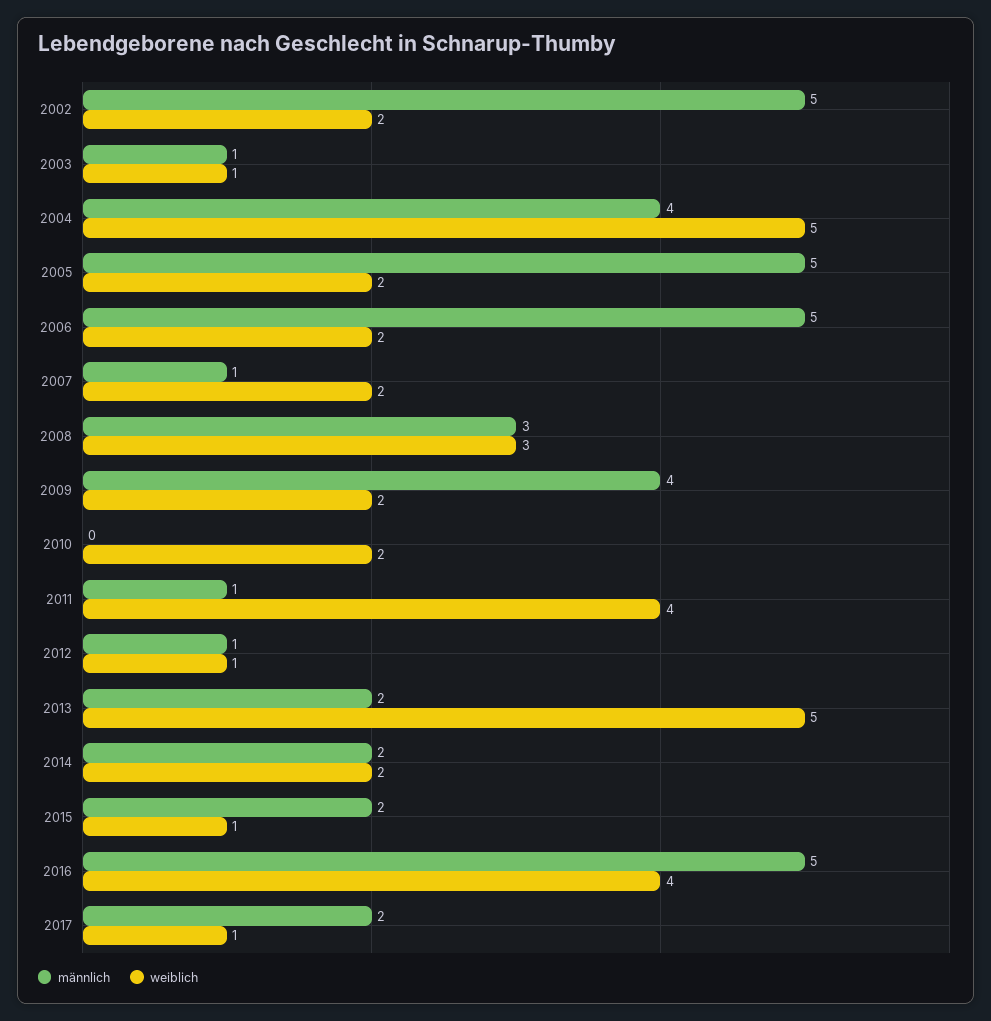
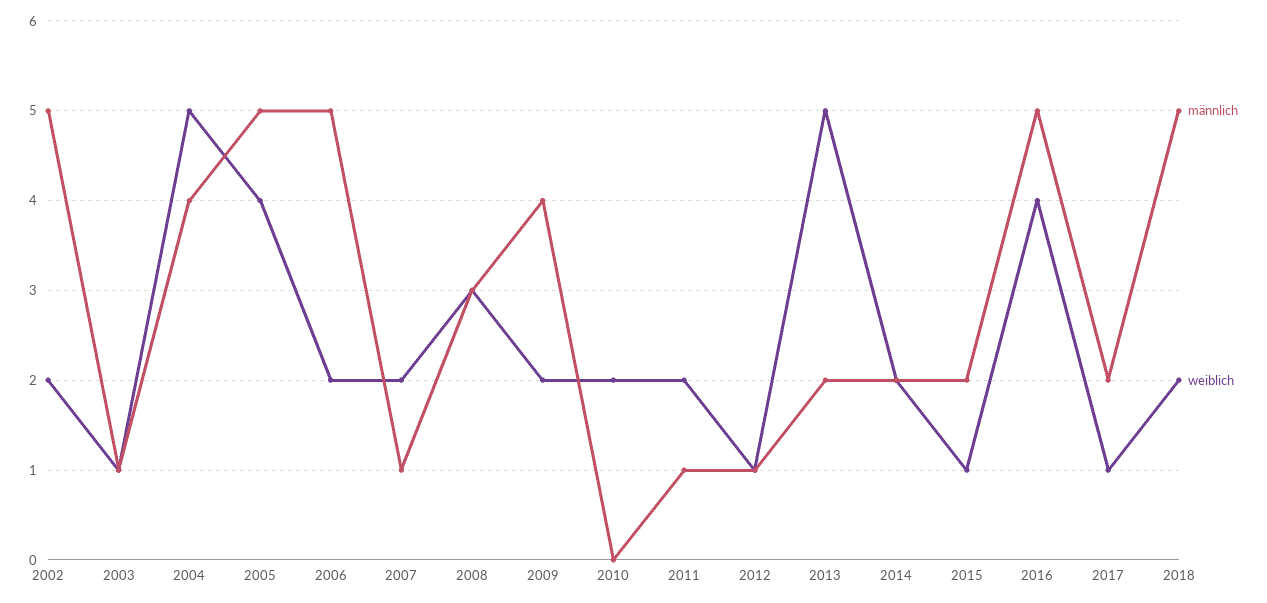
weiblich, 2005: 2 -> 4
weiblich, 2011: 4 -> 2
männlich, 2018: none -> 5
weiblich, 2018: none -> 2

